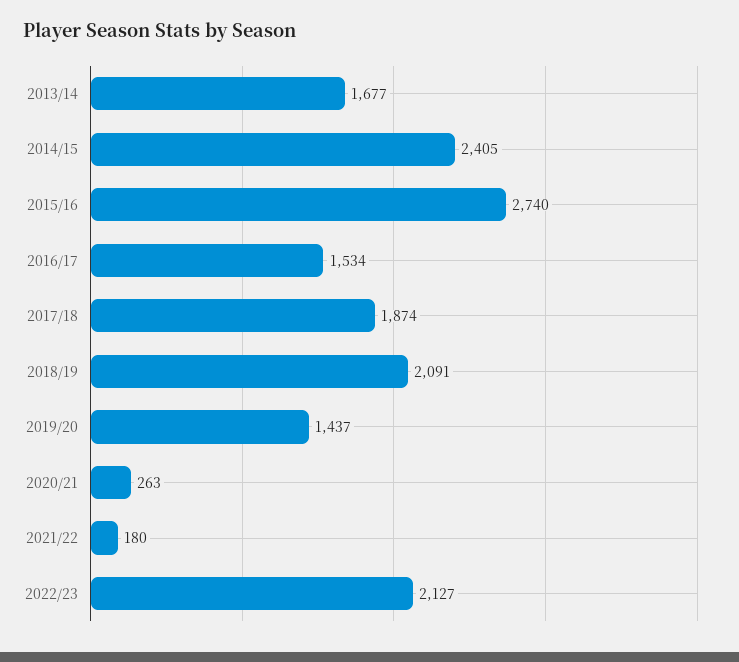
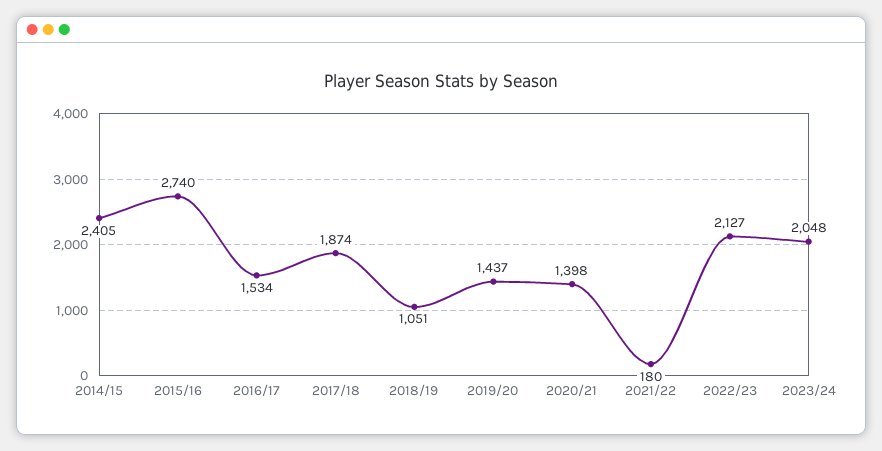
2013/14: 1677 -> none
2018/19: 2091 -> 1051
2020/21: 263 -> 1398
2023/24: none -> 2048

